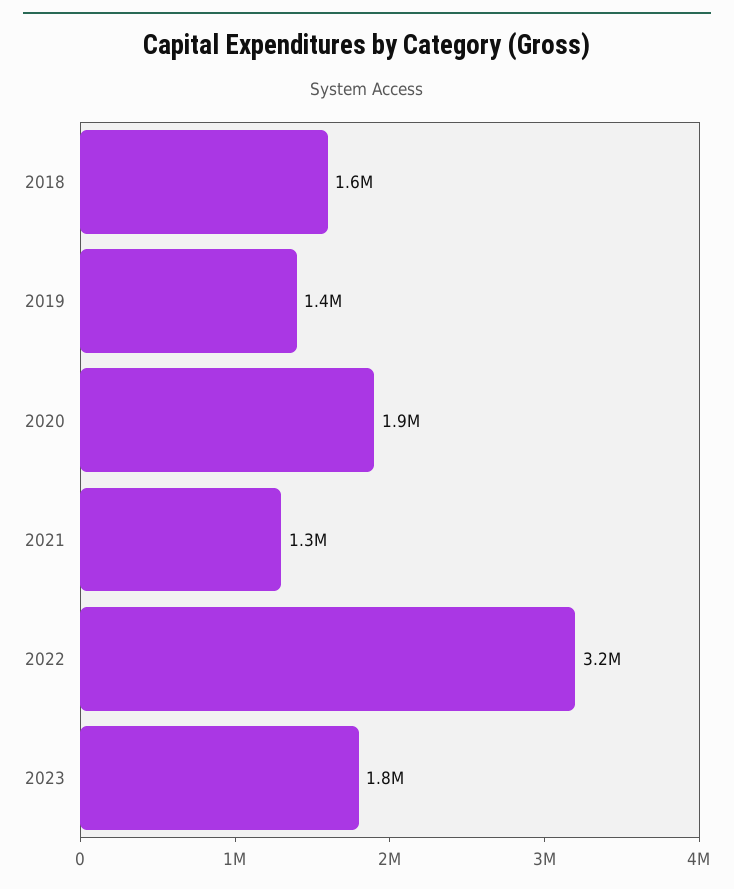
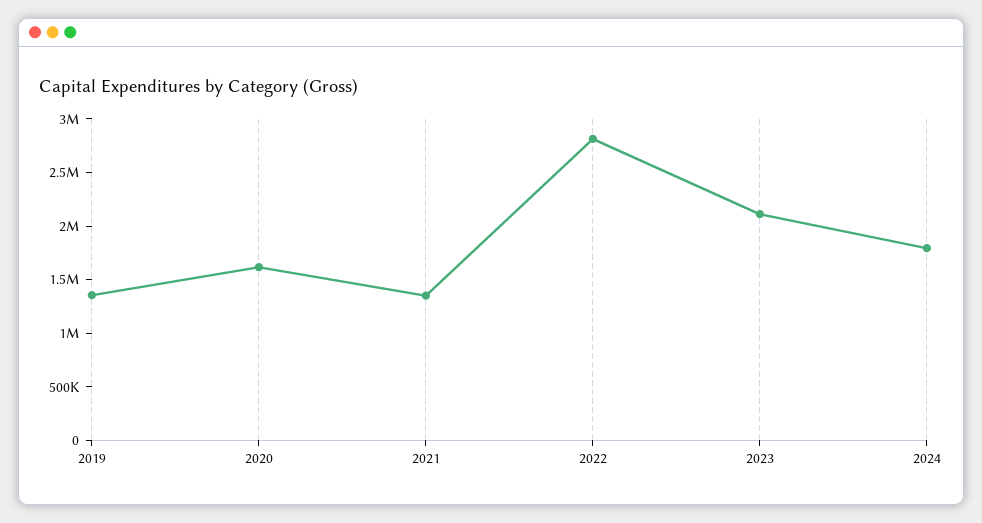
2018: 1600000 -> none
2020: 1900000 -> 1600000
2022: 3200000 -> 2800000
2023: 1800000 -> 2100000
2024: none -> 1800000

